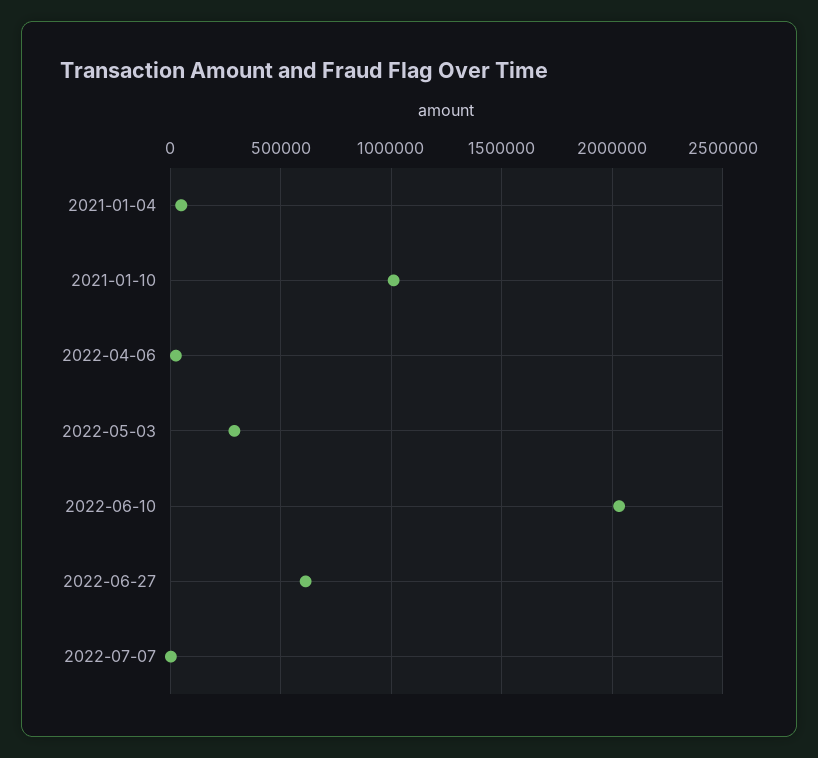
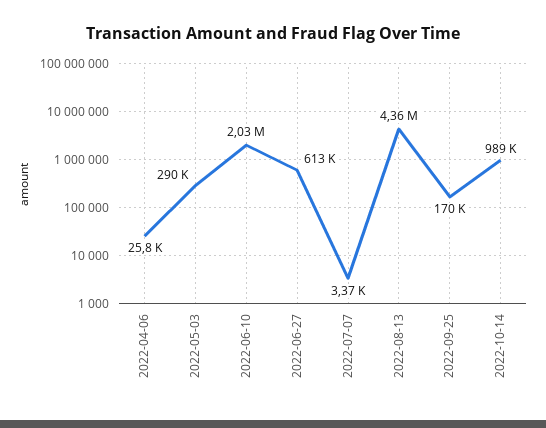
2021-01-04: 50000 -> none
2021-01-10: 1000000 -> none
2022-08-13: none -> 4360000
2022-09-25: none -> 170000
2022-10-14: none -> 989000

